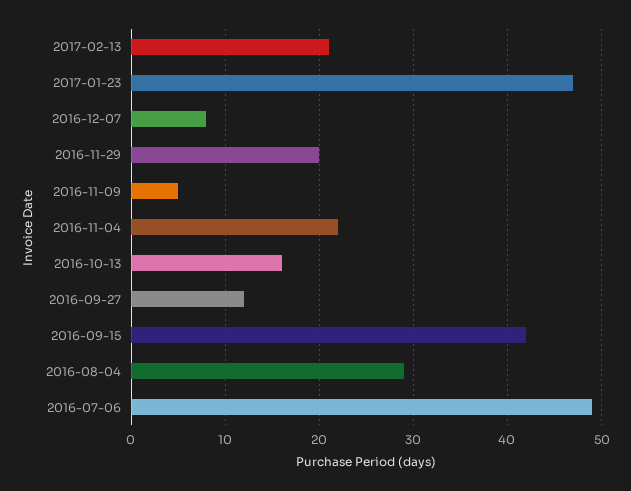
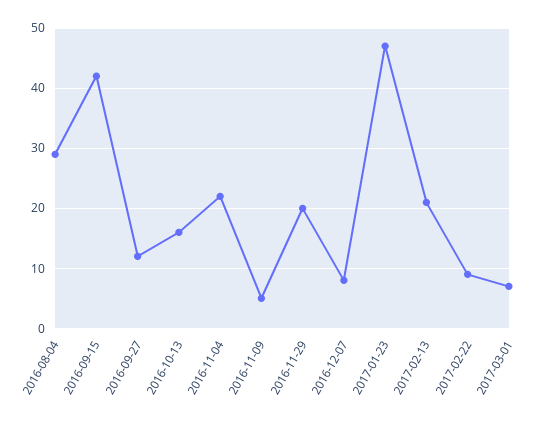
2016-07-06: 49 -> none
2017-02-22: none -> 9
2017-03-01: none -> 7

